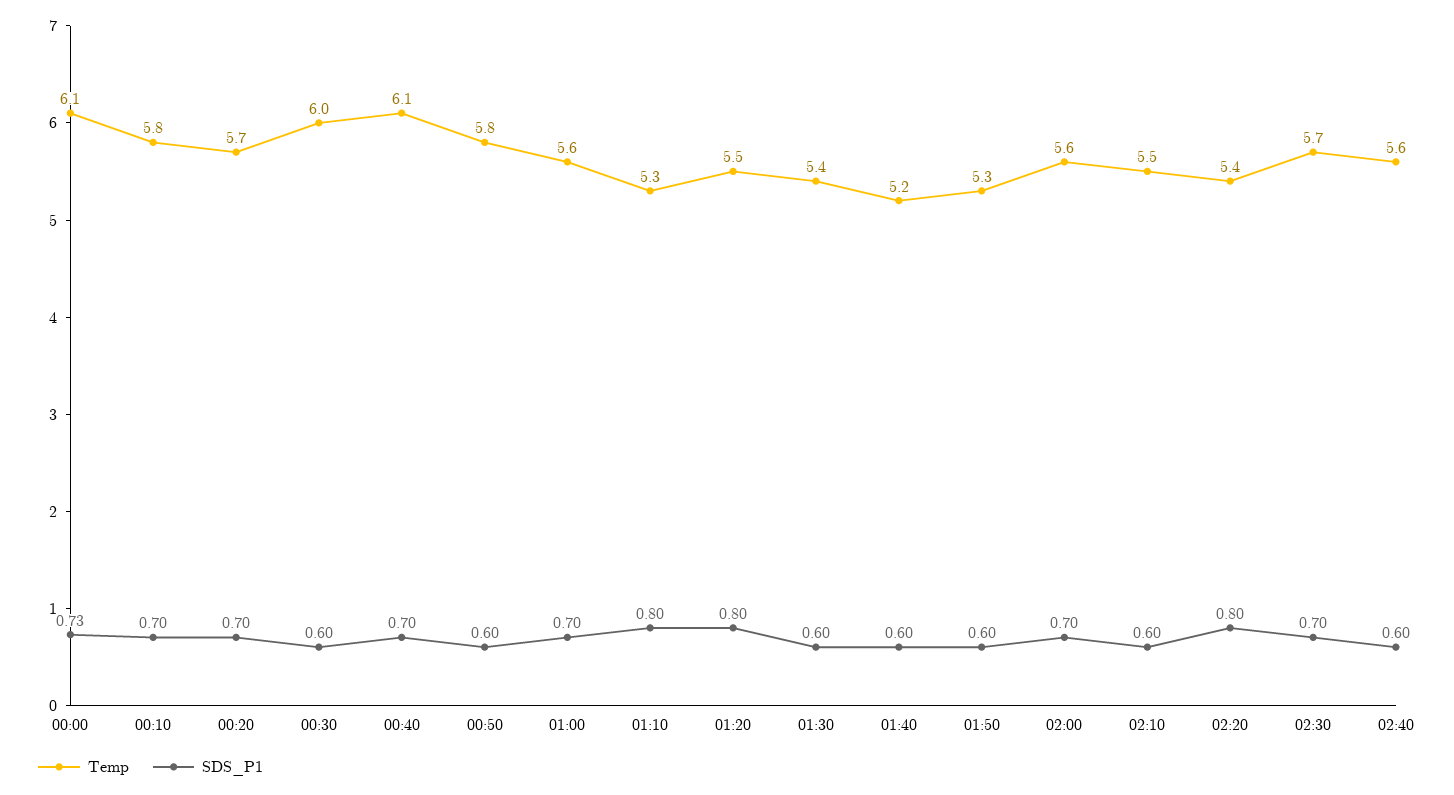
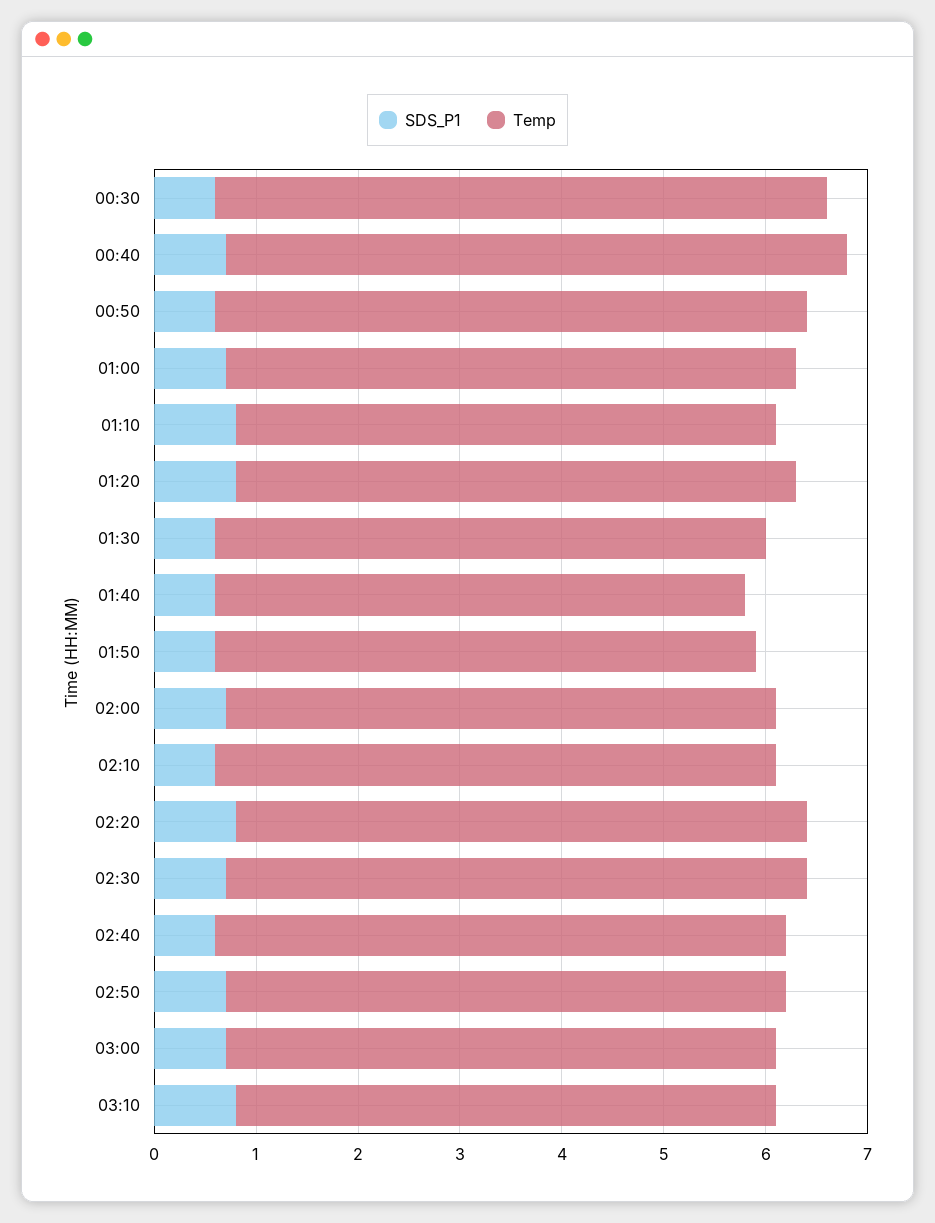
Temp, 00:00: 6.1 -> none
SDS_P1, 00:00: 0.73 -> none
Temp, 00:10: 5.8 -> none
SDS_P1, 00:10: 0.7 -> none
Temp, 00:20: 5.7 -> none
SDS_P1, 00:20: 0.7 -> none
Temp, 02:00: 5.6 -> 5.4
Temp, 02:20: 5.4 -> 5.6
SDS_P1, 02:50: none -> 0.7
Temp, 02:50: none -> 5.5
SDS_P1, 03:00: none -> 0.7
Temp, 03:00: none -> 5.4
SDS_P1, 03:10: none -> 0.8
Temp, 03:10: none -> 5.3

